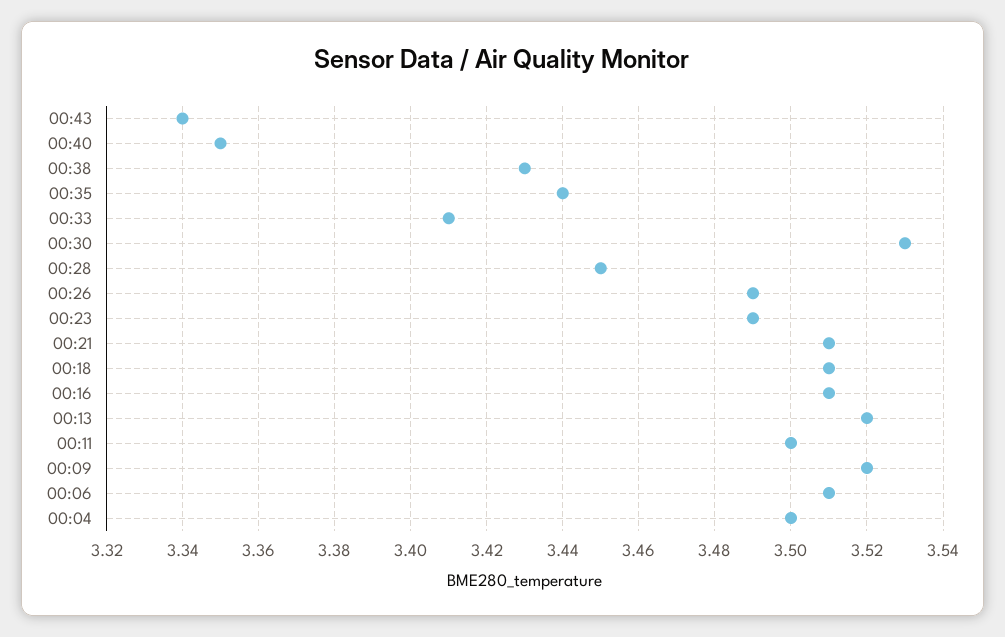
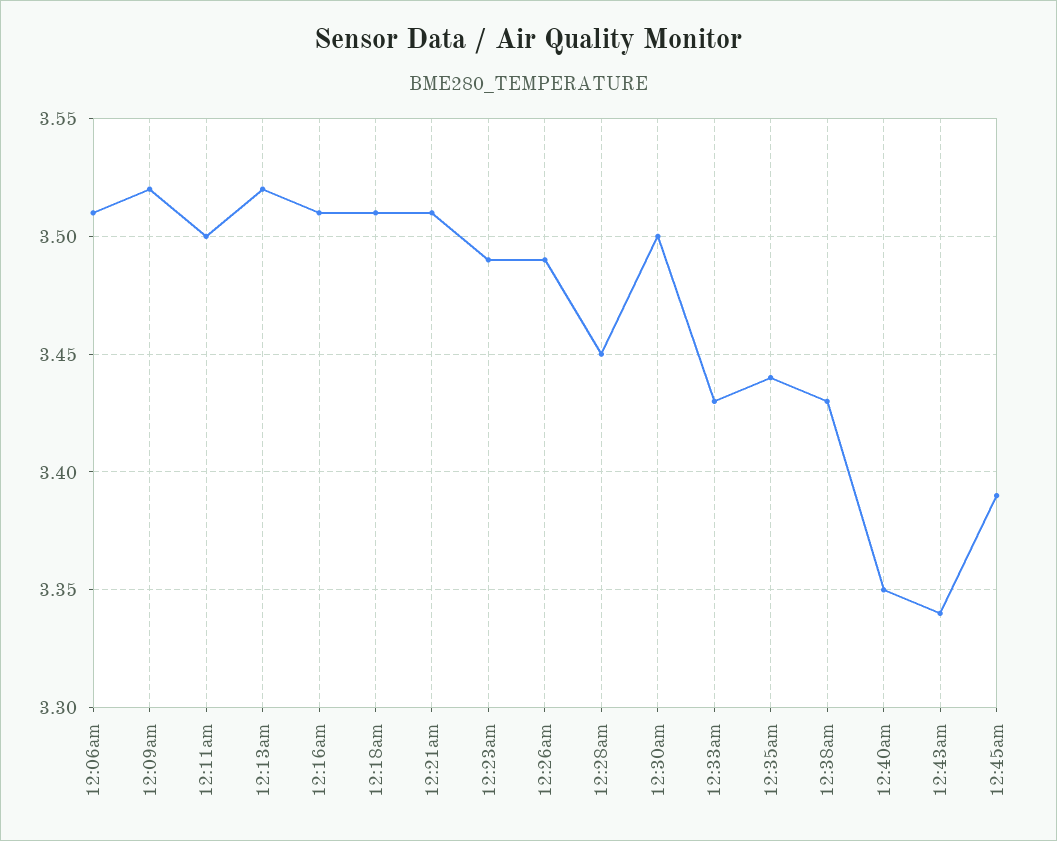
00:33: 3.41 -> 3.43
00:30: 3.53 -> 3.5
00:04: 3.5 -> none
12:45am: none -> 3.39

